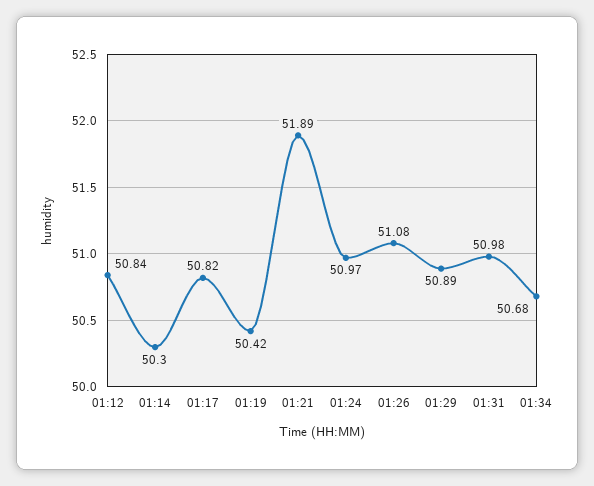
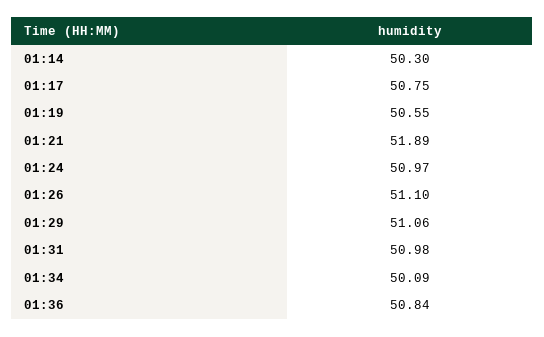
01:12: 50.84 -> none
01:17: 50.82 -> 50.75
01:19: 50.42 -> 50.55
01:26: 51.08 -> 51.1
01:29: 50.89 -> 51.06
01:34: 50.68 -> 50.09
01:36: none -> 50.84

